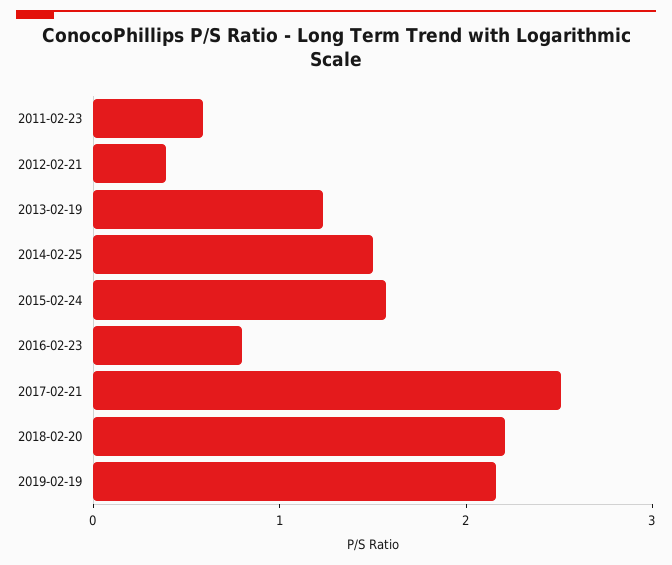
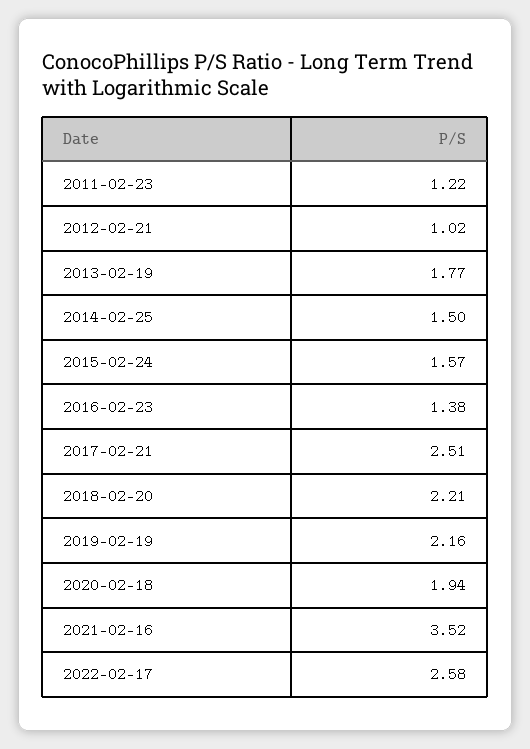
2011-02-23: 0.6 -> 1.22
2012-02-21: 0.4 -> 1.02
2013-02-19: 1.2 -> 1.77
2016-02-23: 0.8 -> 1.38
2020-02-18: none -> 1.94
2021-02-16: none -> 3.52
2022-02-17: none -> 2.58

